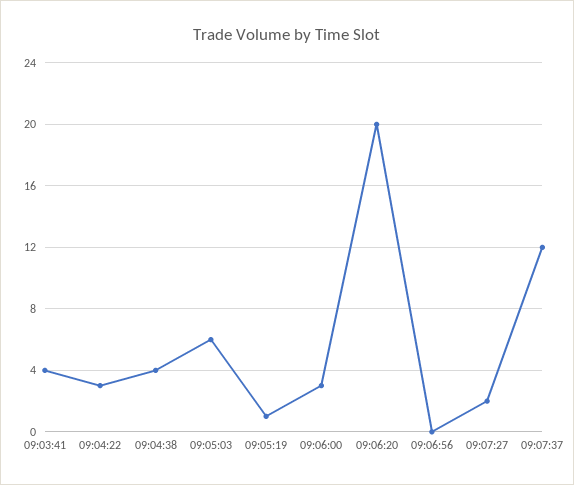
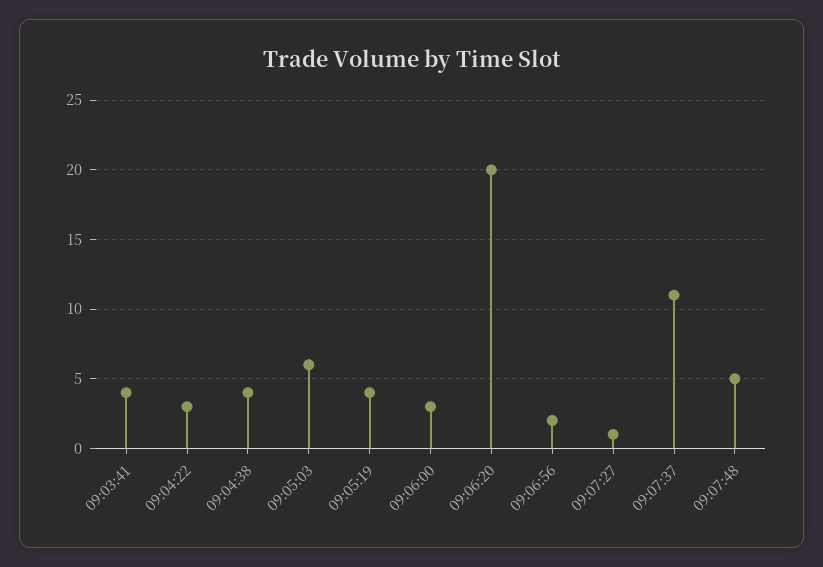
09:05:19: 1 -> 4
09:06:56: 0 -> 2
09:07:27: 2 -> 1
09:07:37: 12 -> 11
09:07:48: none -> 5

